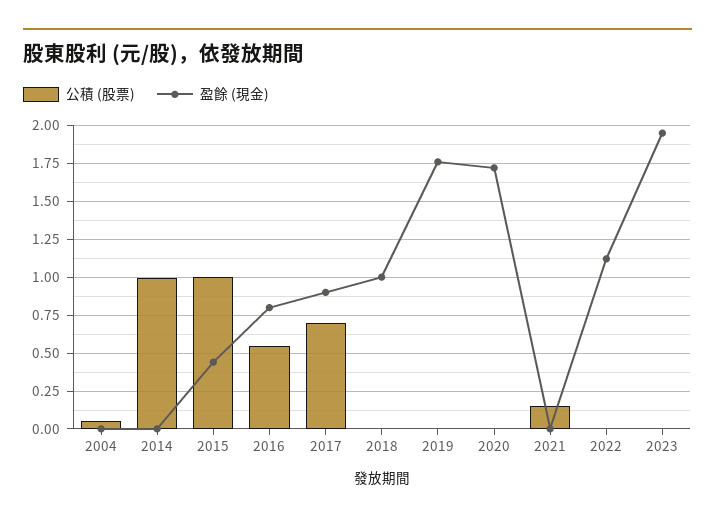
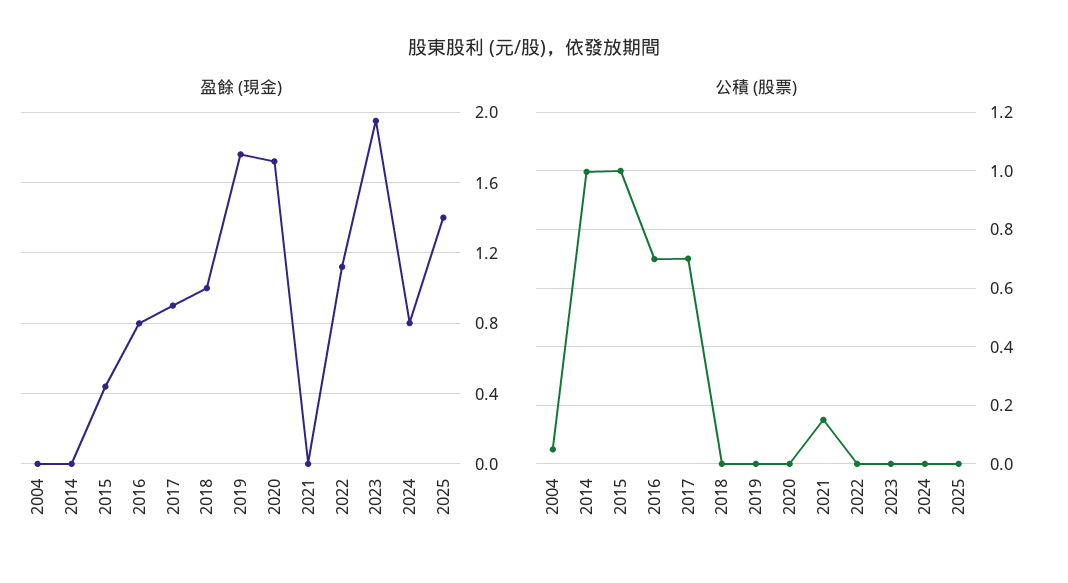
公積 (股票), 2016: 0.55 -> 0.7
盈餘 (現金), 2024: none -> 0.8
盈餘 (現金), 2025: none -> 1.4
公積 (股票), 2024: none -> 0
公積 (股票), 2025: none -> 0

